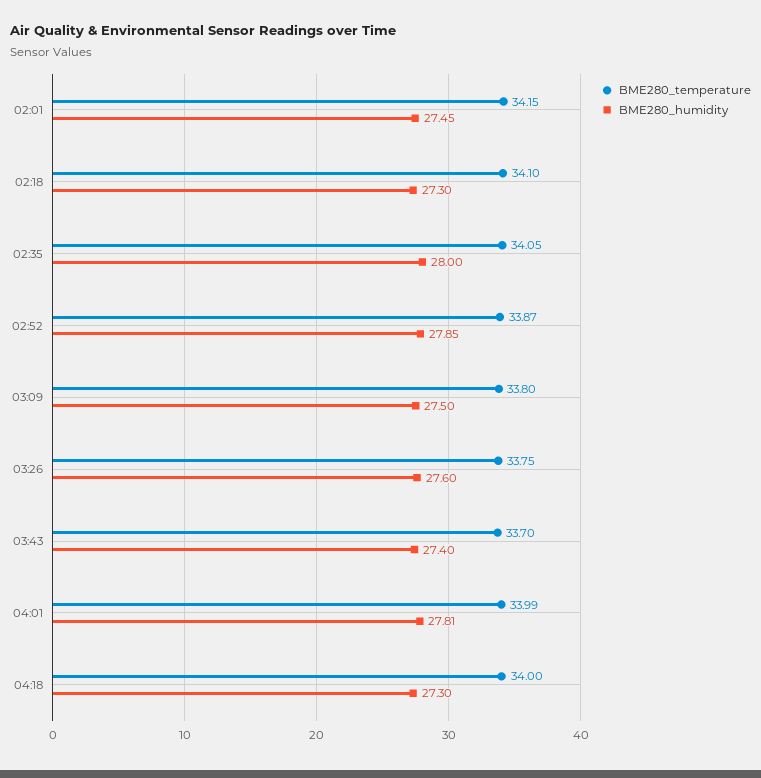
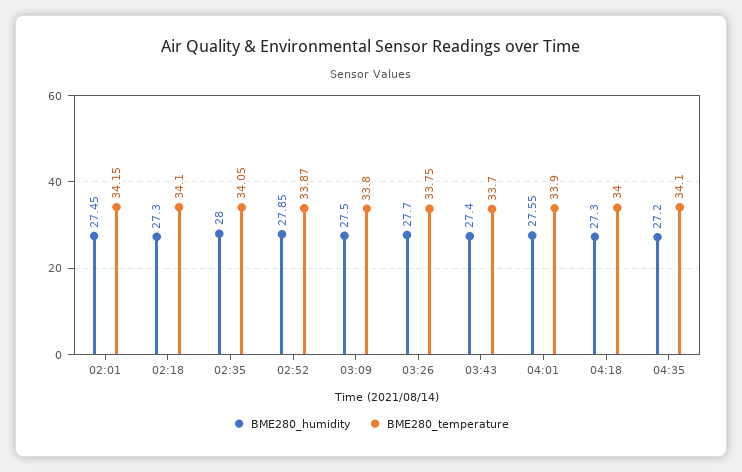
BME280_humidity, 03:26: 27.6 -> 27.7
BME280_temperature, 04:01: 33.99 -> 33.9
BME280_humidity, 04:01: 27.81 -> 27.55
BME280_humidity, 04:35: none -> 27.2
BME280_temperature, 04:35: none -> 34.1

